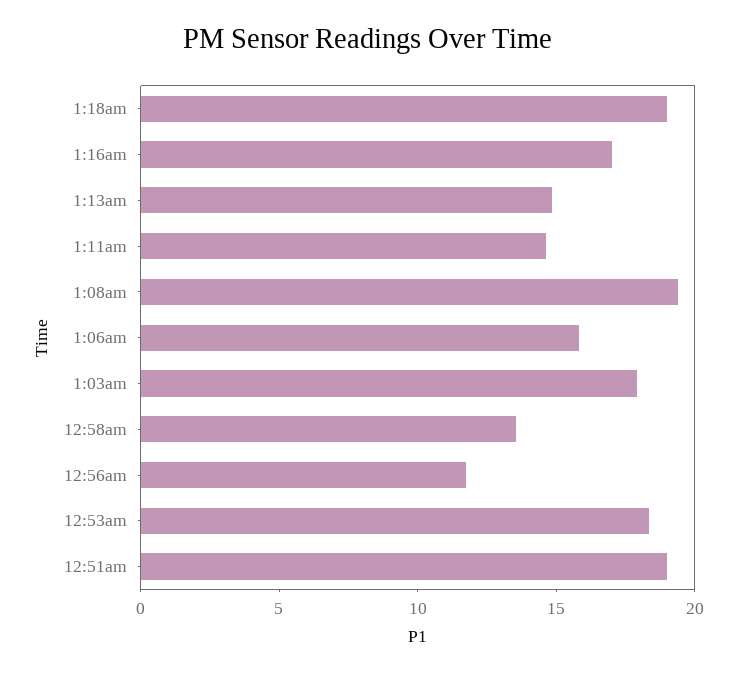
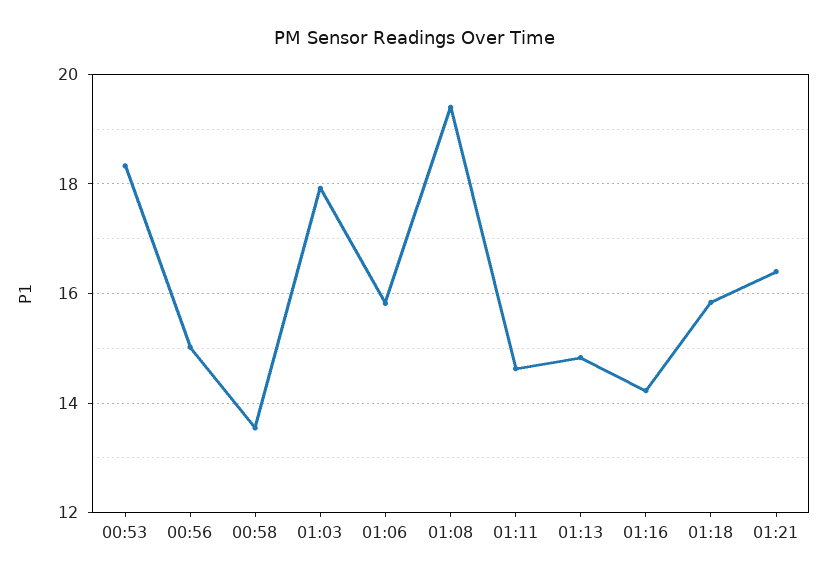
1:18am: 19 -> 15.8
1:16am: 17 -> 14.2
12:56am: 12 -> 15
12:51am: 19 -> none
01:21: none -> 16.4

